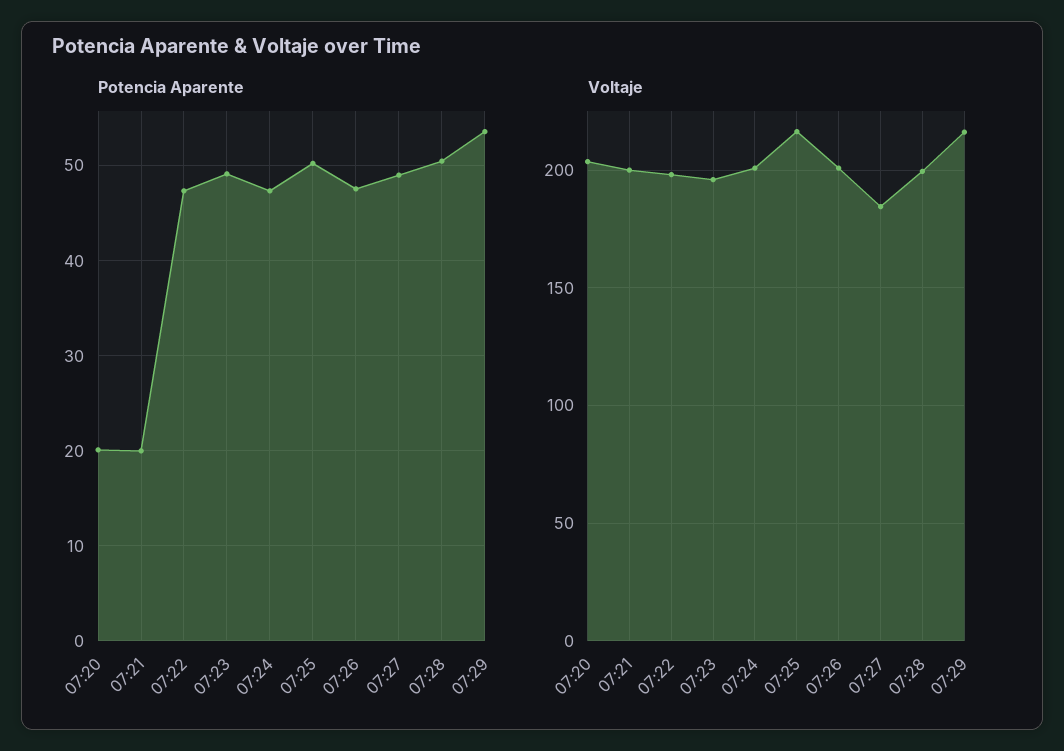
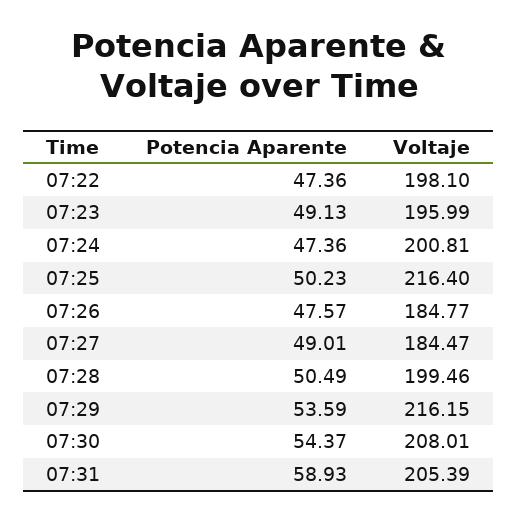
Potencia Aparente, 07:20: 20 -> none
Potencia Aparente, 07:21: 20 -> none
Voltaje, 07:20: 205 -> none
Voltaje, 07:21: 200 -> none
Voltaje, 07:26: 200 -> 184.77
Potencia Aparente, 07:30: none -> 54.37
Voltaje, 07:30: none -> 208.01
Potencia Aparente, 07:31: none -> 58.93
Voltaje, 07:31: none -> 205.39

